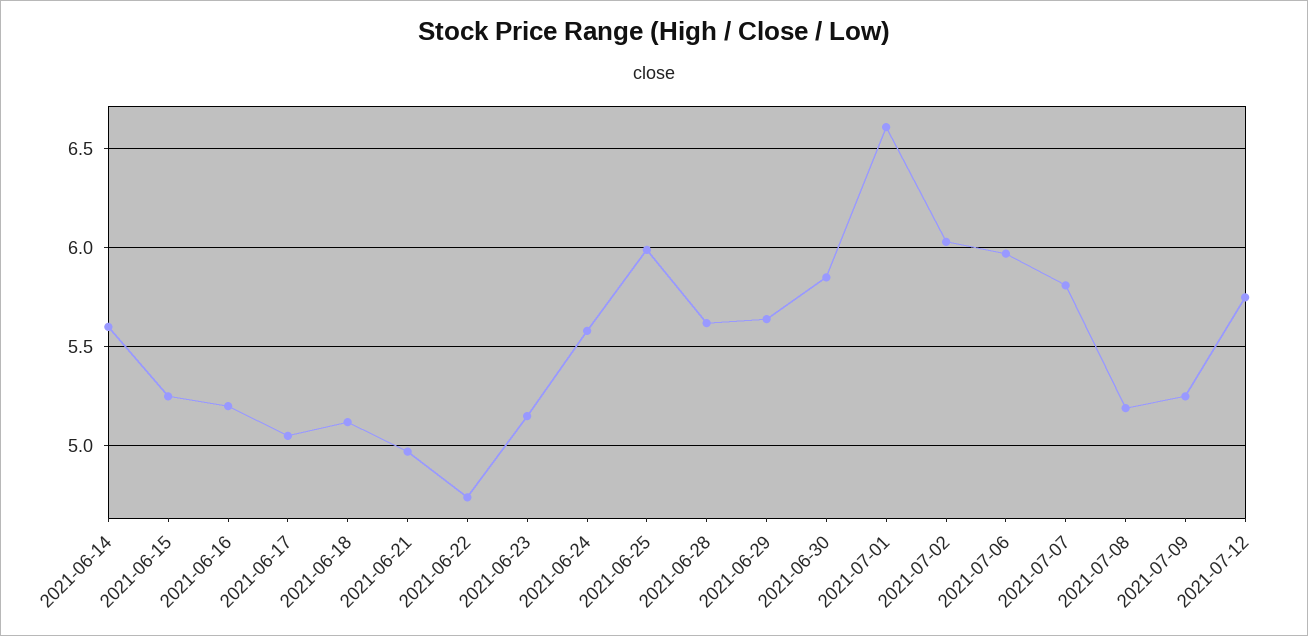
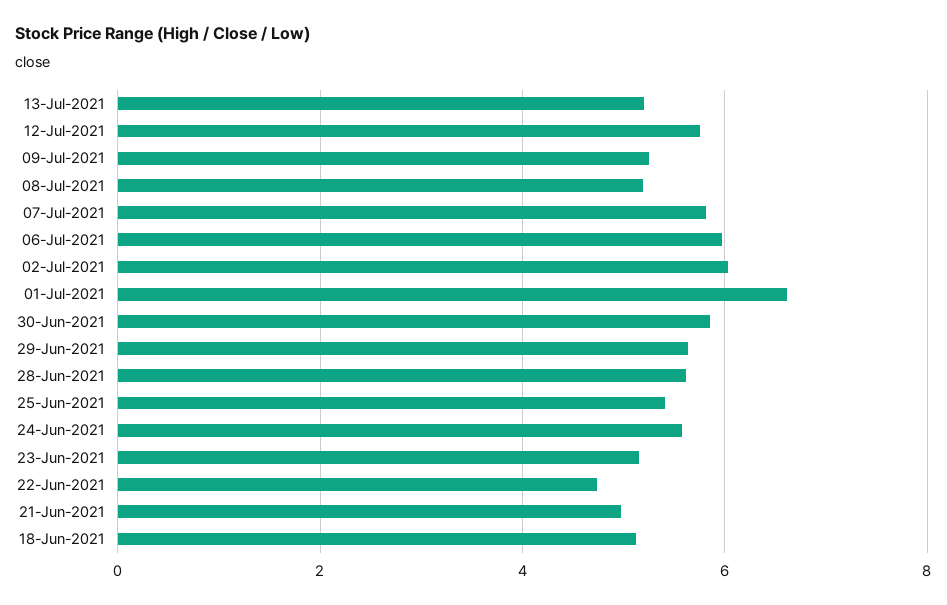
2021-06-14: 5.6 -> none
2021-06-15: 5.25 -> none
2021-06-16: 5.2 -> none
2021-06-17: 5.05 -> none
2021-06-25: 6 -> 5.4
13-Jul-2021: none -> 5.2

